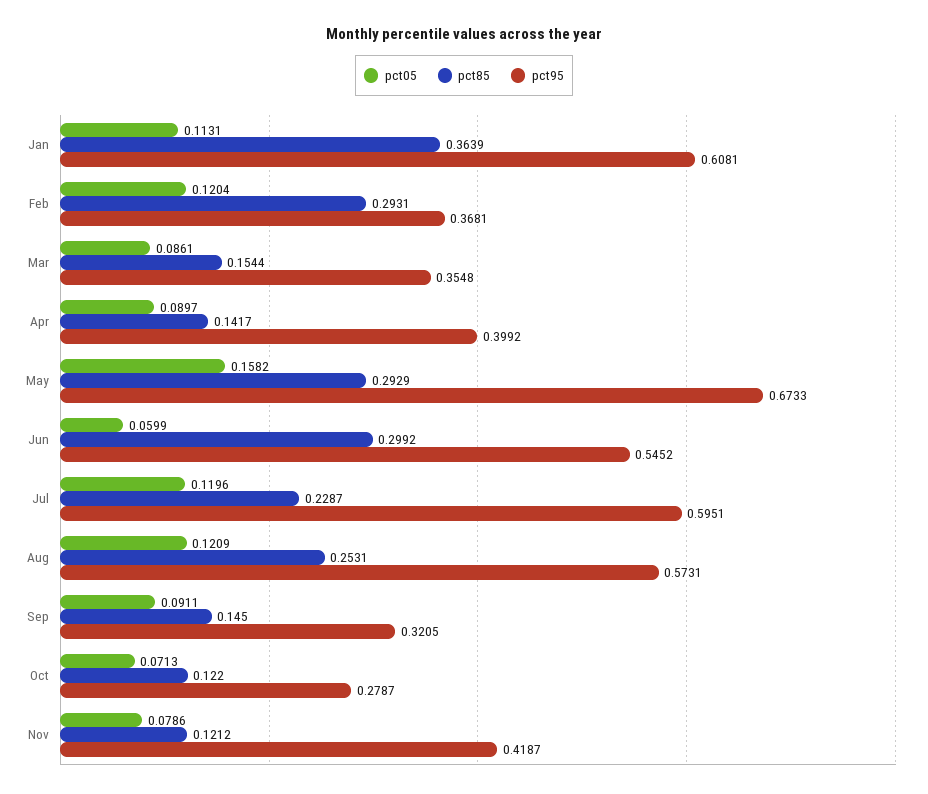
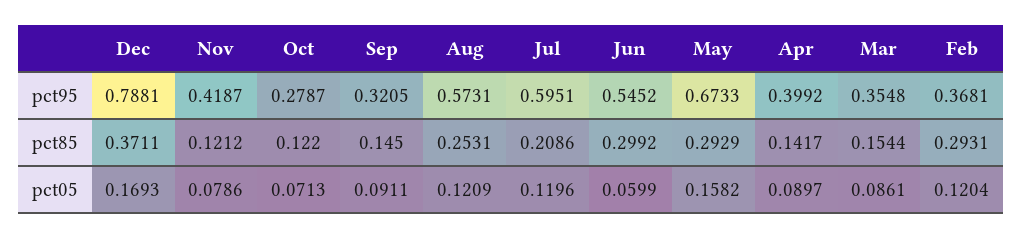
pct05, Jan: 0.1131 -> none
pct85, Jan: 0.3639 -> none
pct95, Jan: 0.6081 -> none
pct85, Jul: 0.2287 -> 0.2086
pct95, Dec: none -> 0.7881
pct85, Dec: none -> 0.3711
pct05, Dec: none -> 0.1693

